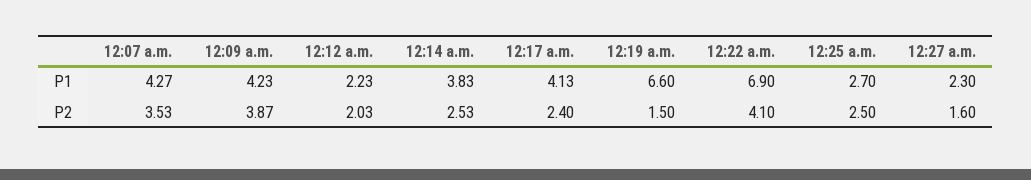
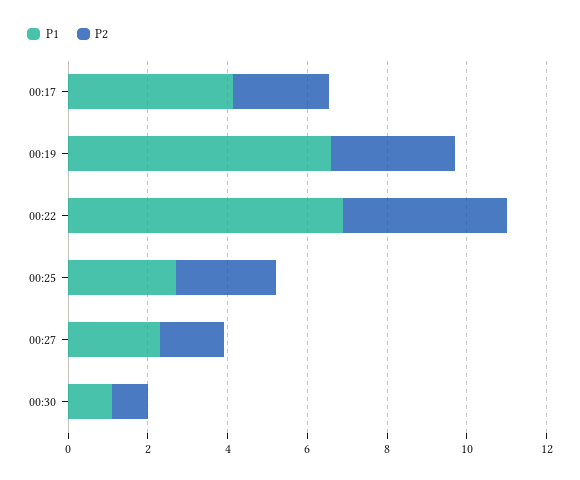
P1, 12:07 a.m.: 4.27 -> none
P1, 12:09 a.m.: 4.23 -> none
P1, 12:12 a.m.: 2.23 -> none
P1, 12:14 a.m.: 3.83 -> none
P2, 12:07 a.m.: 3.53 -> none
P2, 12:09 a.m.: 3.87 -> none
P2, 12:12 a.m.: 2.03 -> none
P2, 12:14 a.m.: 2.53 -> none
P2, 12:19 a.m.: 1.5 -> 3
P1, 00:30: none -> 1
P2, 00:30: none -> 1

